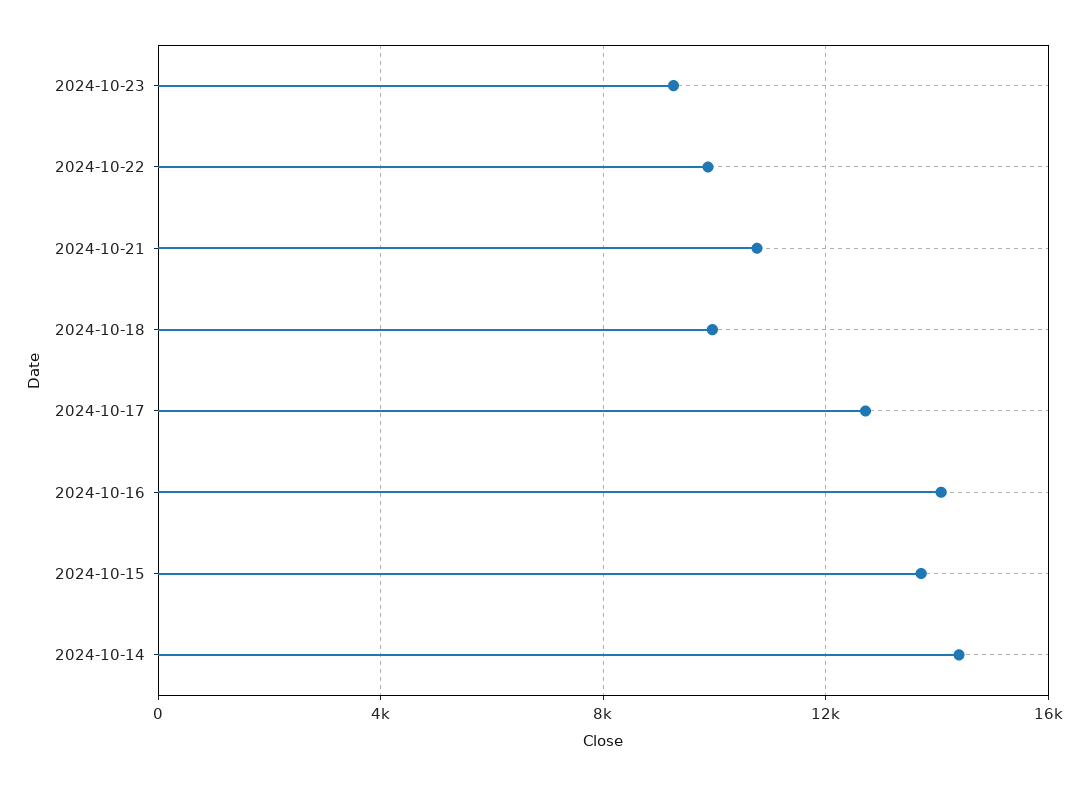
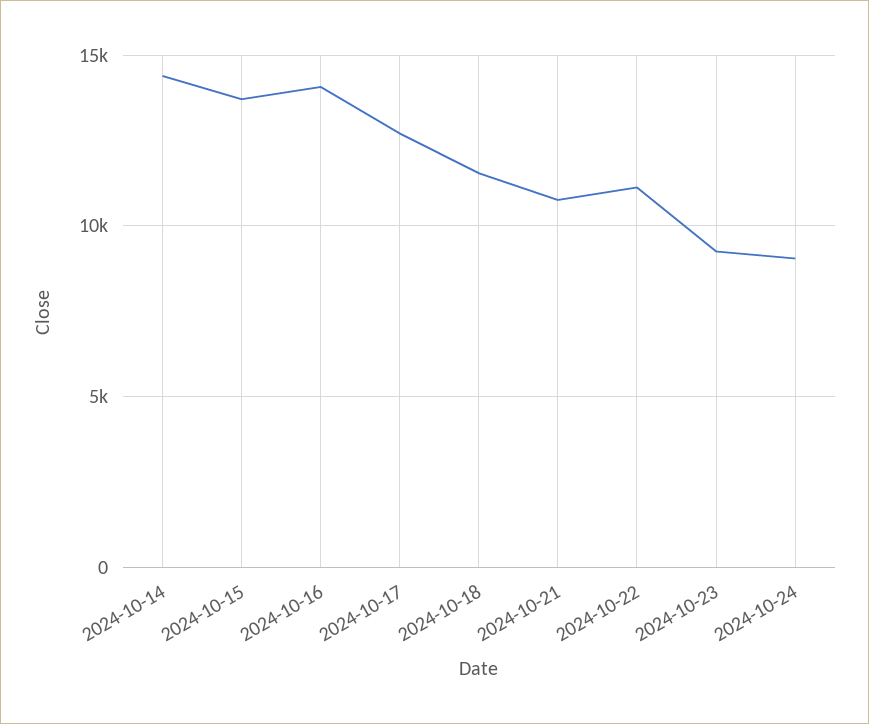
2024-10-22: 10000 -> 11000
2024-10-18: 10000 -> 11500
2024-10-24: none -> 9000

